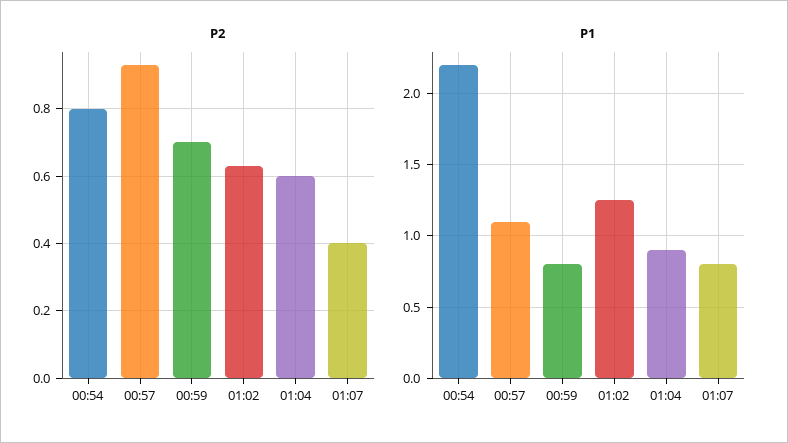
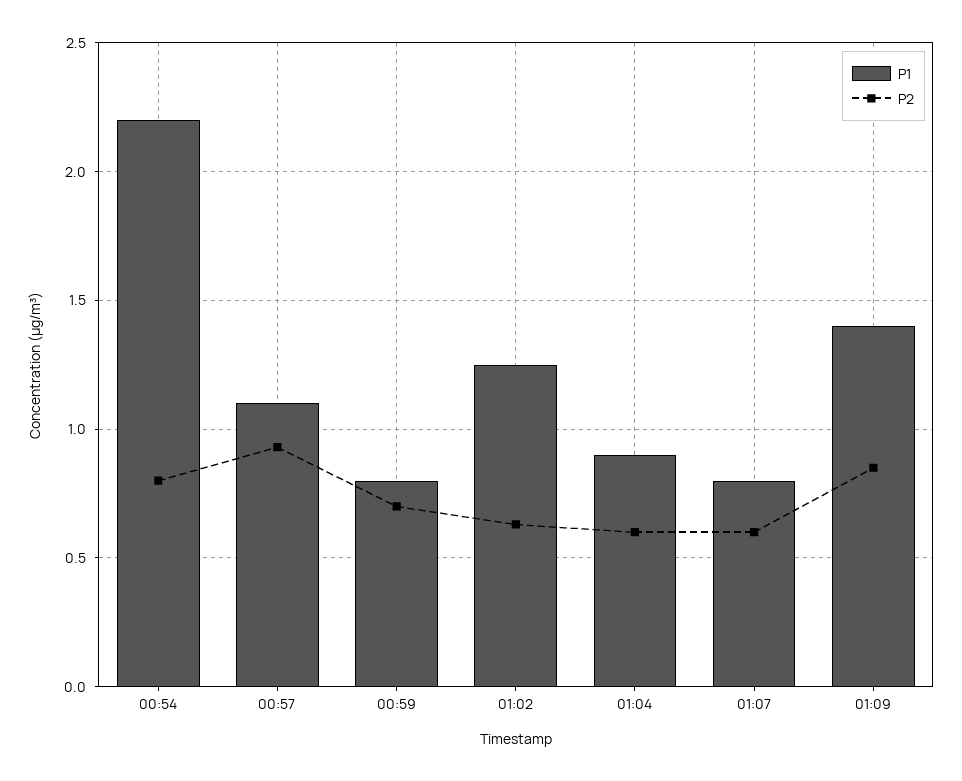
P2, 01:07: 0.4 -> 0.6
P1, 01:09: none -> 1.4
P2, 01:09: none -> 0.85

